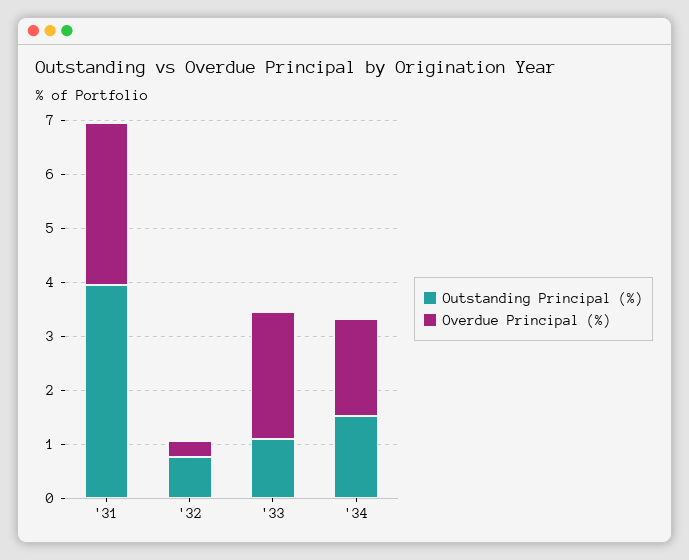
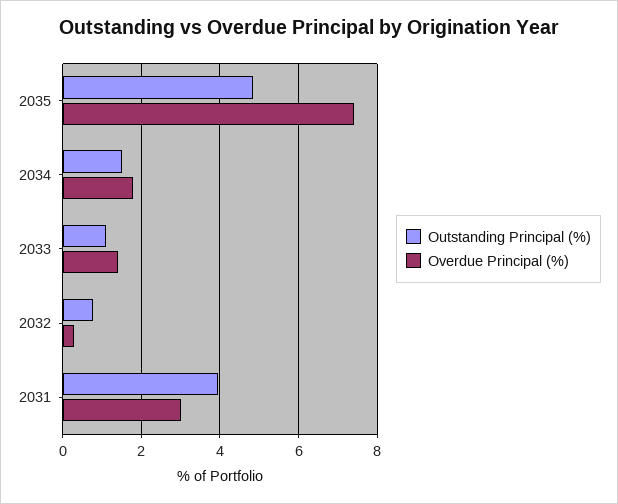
Overdue Principal (%), '33: 2.4 -> 1.4
Outstanding Principal (%), 2035: none -> 4.8
Overdue Principal (%), 2035: none -> 7.4

